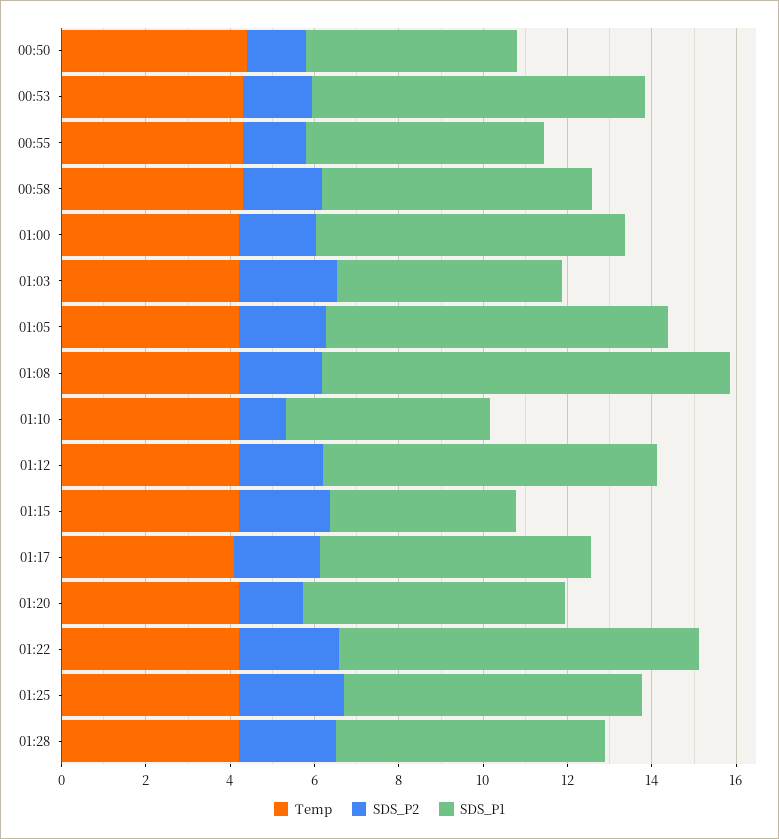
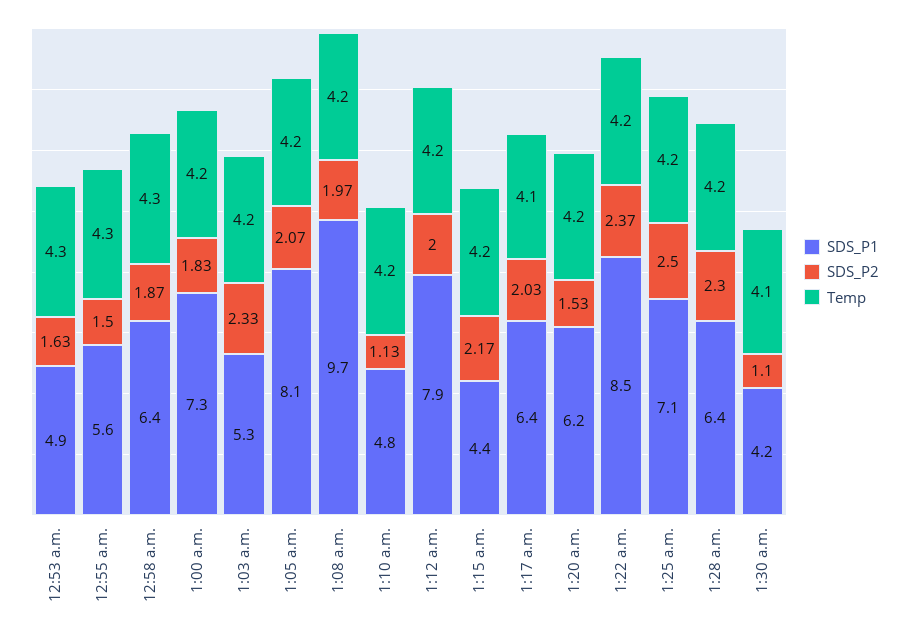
Temp, 00:50: 4.5 -> none
SDS_P2, 00:50: 1.5 -> none
SDS_P1, 00:50: 5 -> none
SDS_P1, 00:53: 8 -> 4.9
SDS_P1, 1:30 a.m.: none -> 4.2
SDS_P2, 1:30 a.m.: none -> 1.1
Temp, 1:30 a.m.: none -> 4.1

